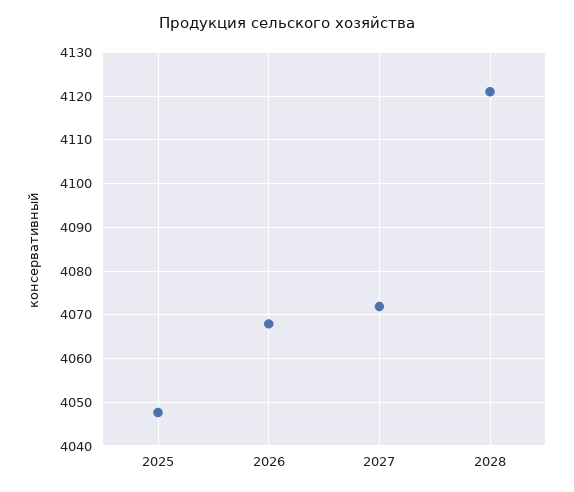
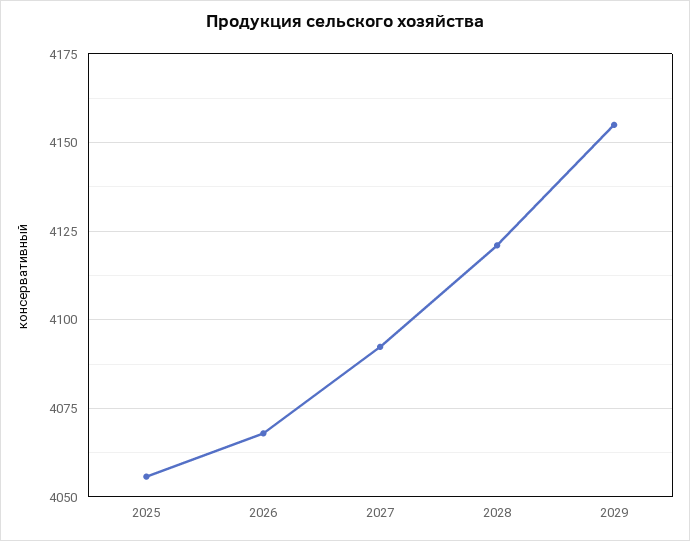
2025: 4048 -> 4055
2027: 4072 -> 4092.5
2029: none -> 4155

